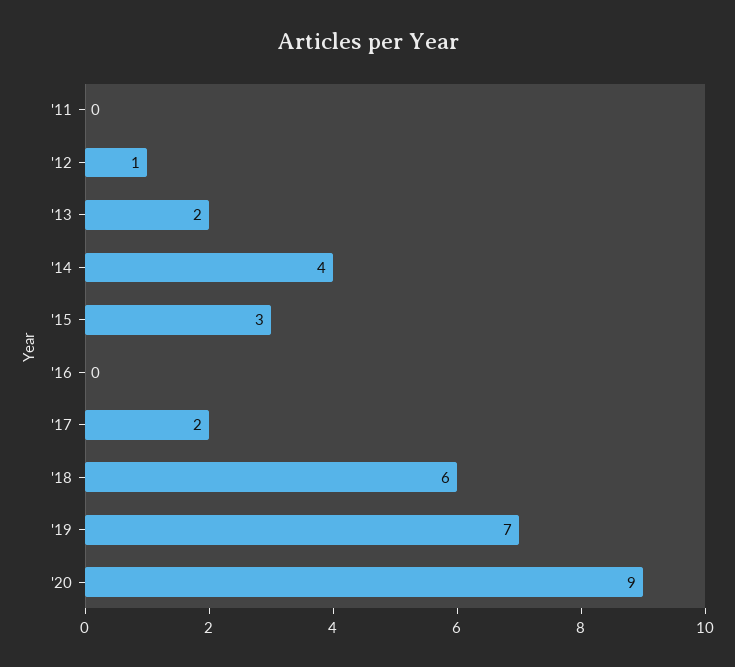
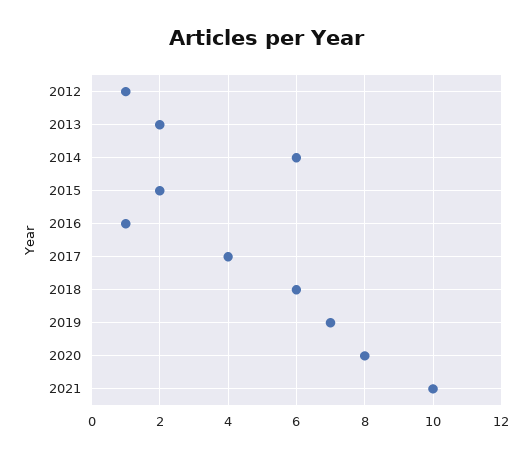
'11: 0 -> none
'14: 4 -> 6
'15: 3 -> 2
'16: 0 -> 1
'17: 2 -> 4
'20: 9 -> 8
2021: none -> 10

